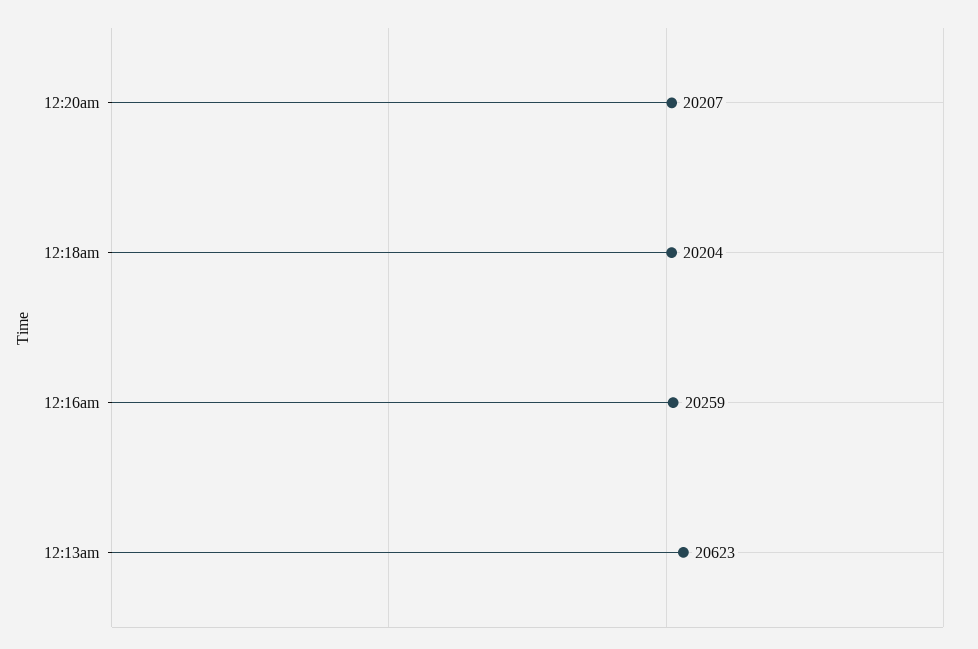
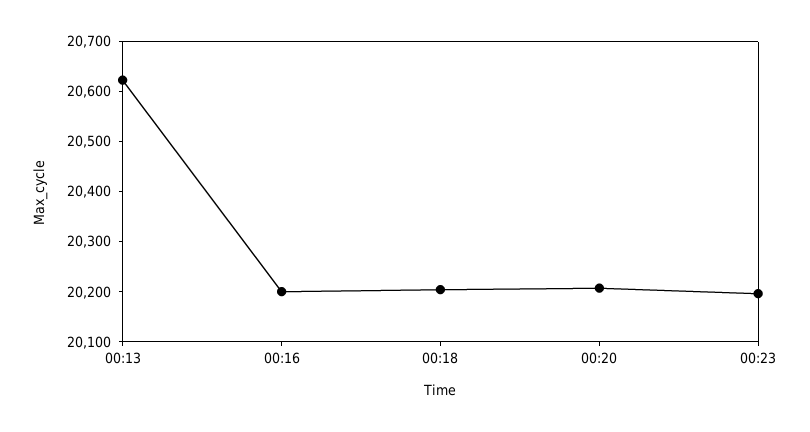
12:16am: 20259 -> 20200
00:23: none -> 20200

